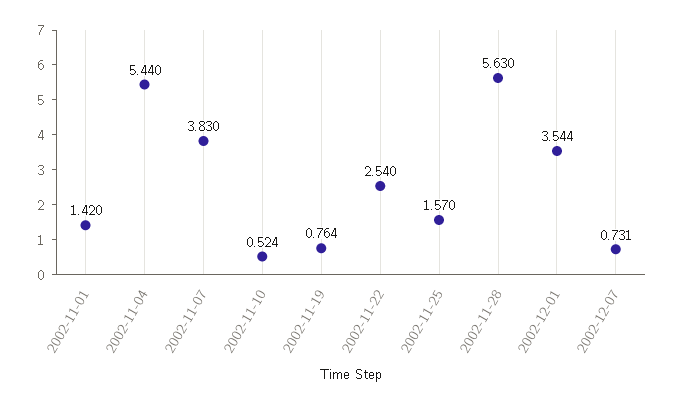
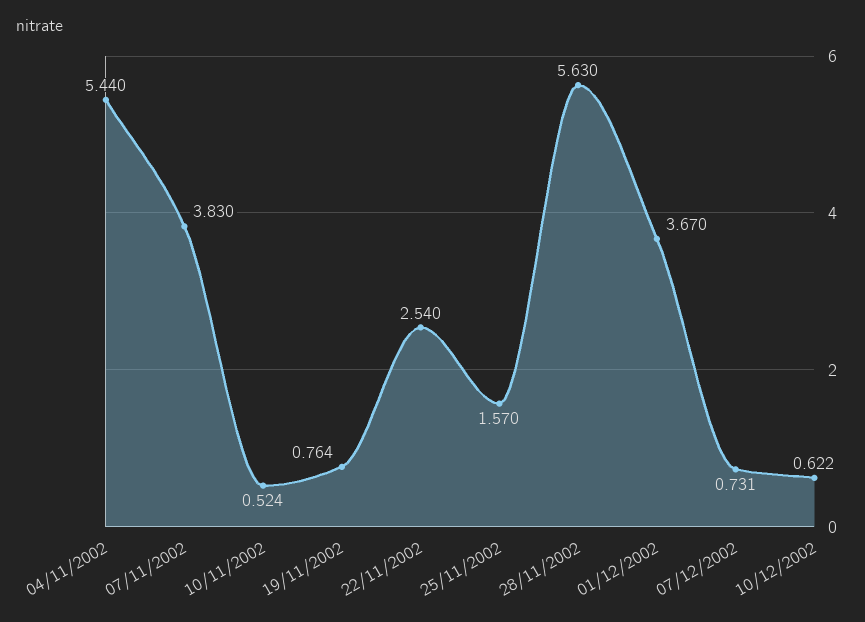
2002-11-01: 1.42 -> none
2002-12-01: 3.544 -> 3.67
10/12/2002: none -> 0.622

